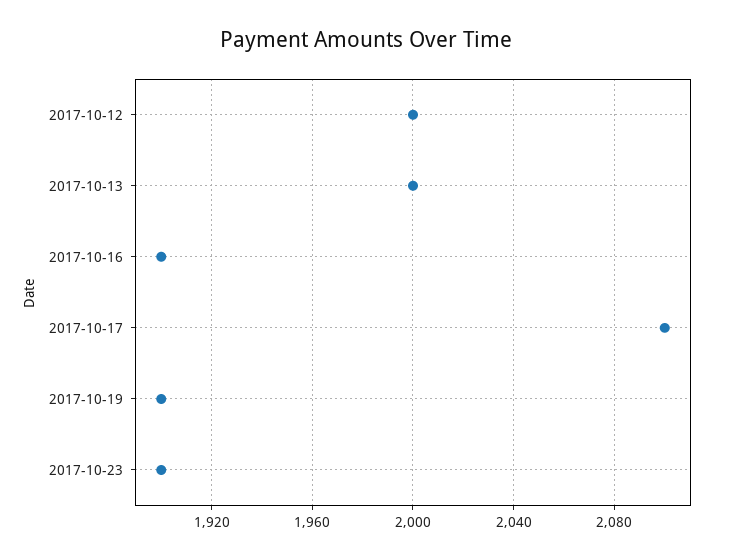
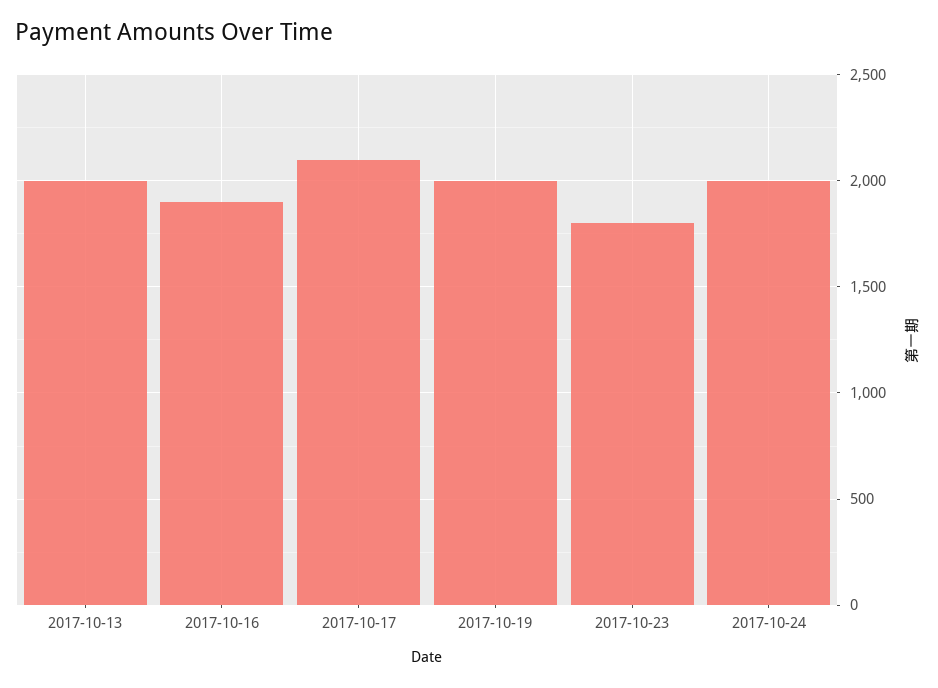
2017-10-12: 2000 -> none
2017-10-19: 1900 -> 2000
2017-10-23: 1900 -> 1800
2017-10-24: none -> 2000

